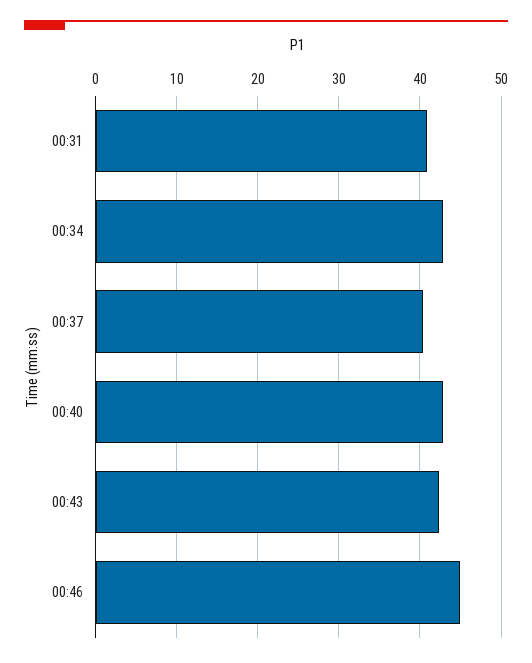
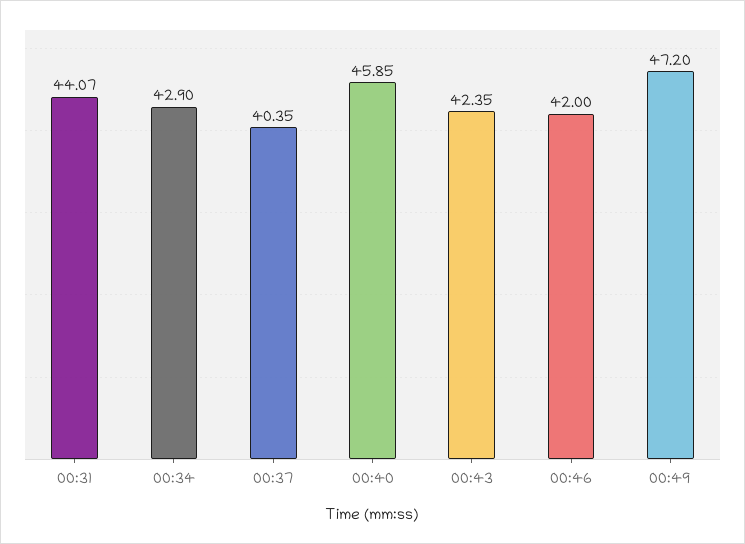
00:31: 41 -> 44.07
00:40: 43 -> 45.85
00:46: 45 -> 42
00:49: none -> 47.2

